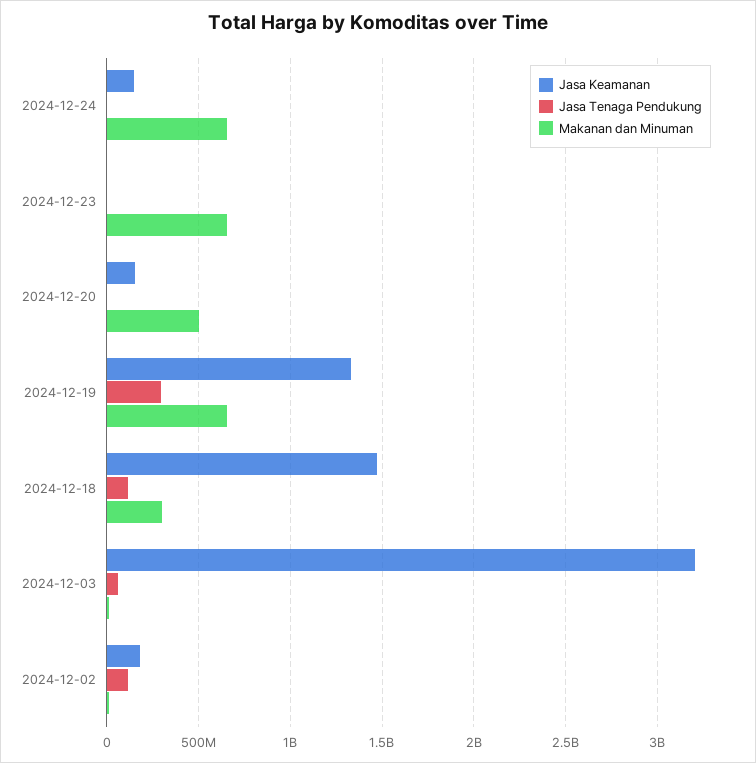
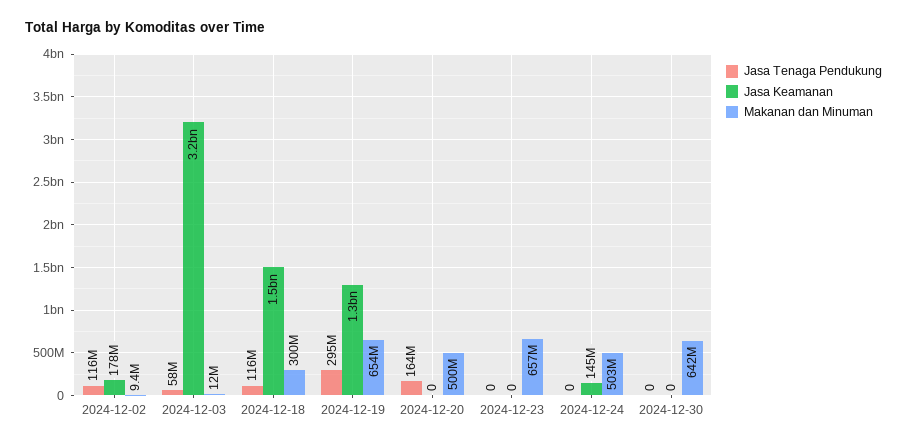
Makanan dan Minuman, 2024-12-24: 650000000 -> 503000000
Jasa Keamanan, 2024-12-20: 150000000 -> 0
Jasa Tenaga Pendukung, 2024-12-20: 0 -> 164000000
Jasa Tenaga Pendukung, 2024-12-30: none -> 0
Jasa Keamanan, 2024-12-30: none -> 0
Makanan dan Minuman, 2024-12-30: none -> 642000000

